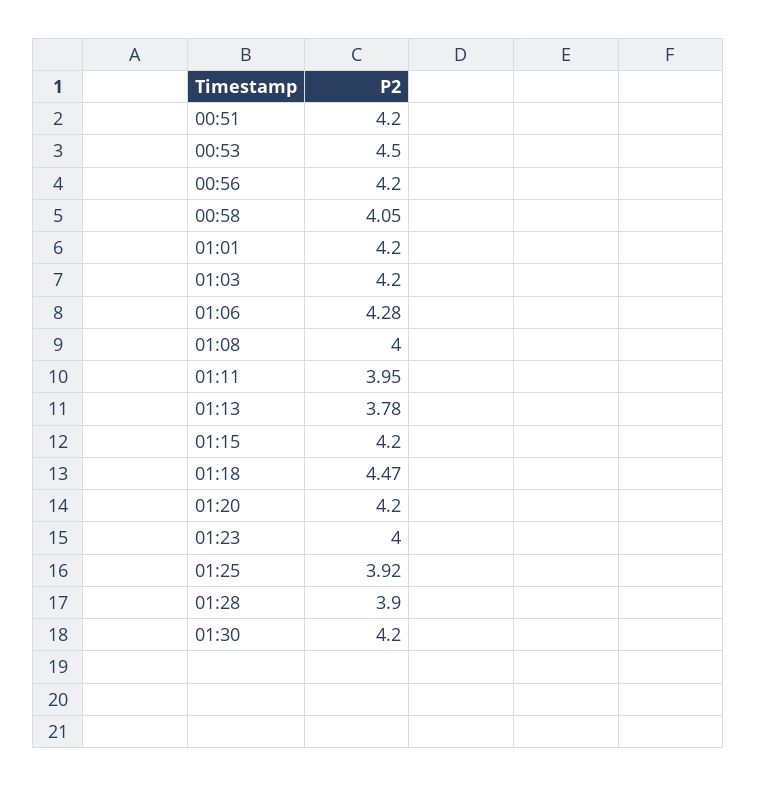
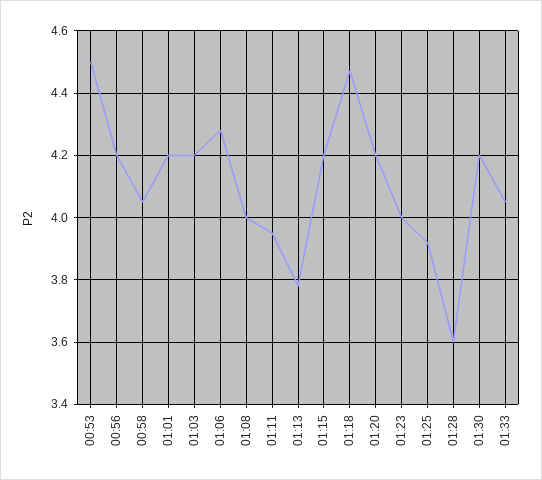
00:51: 4.2 -> none
01:28: 3.9 -> 3.6
01:33: none -> 4.05

